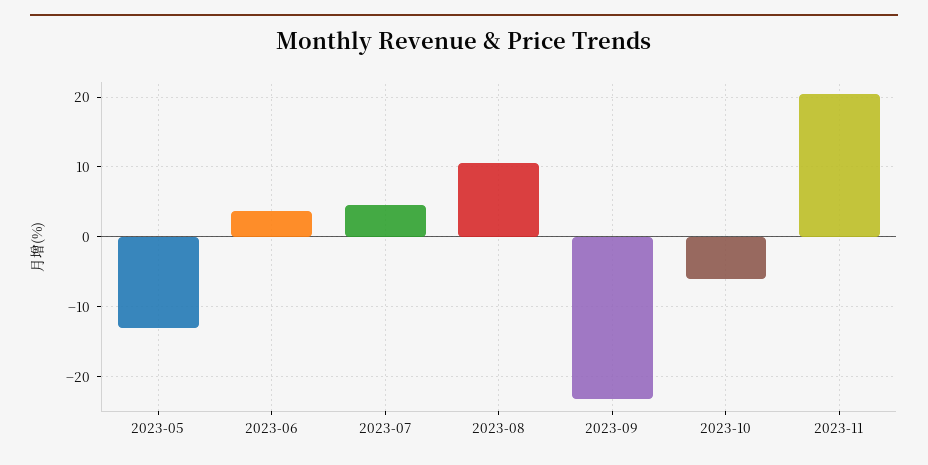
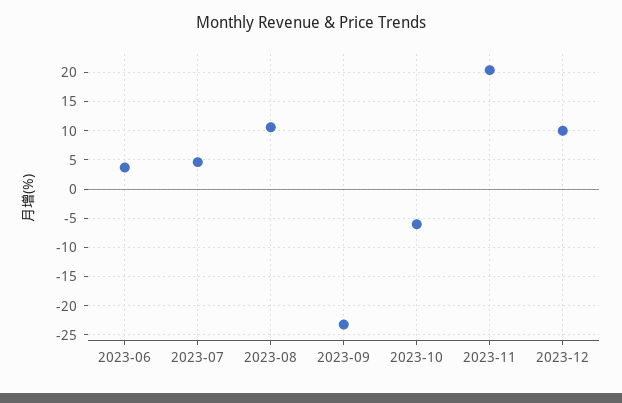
2023-05: -13 -> none
2023-12: none -> 10

